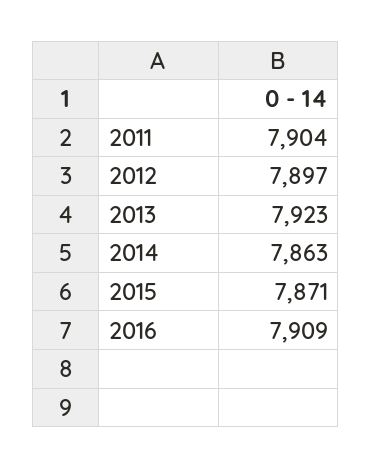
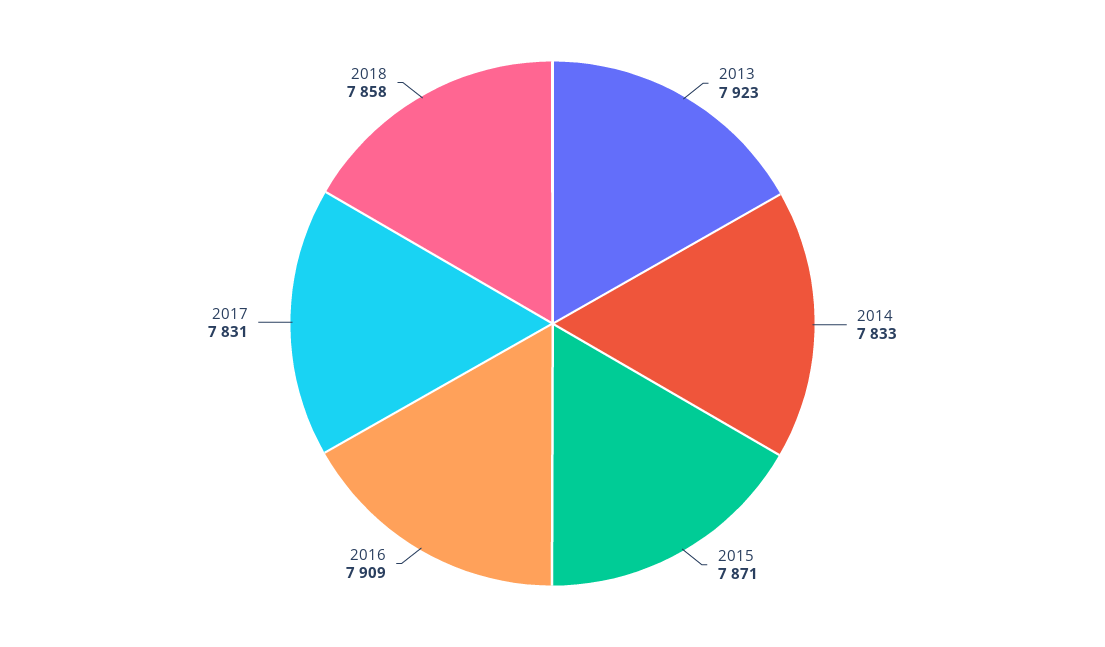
2011: 7904 -> none
2012: 7897 -> none
2014: 7863 -> 7833
2017: none -> 7831
2018: none -> 7858

